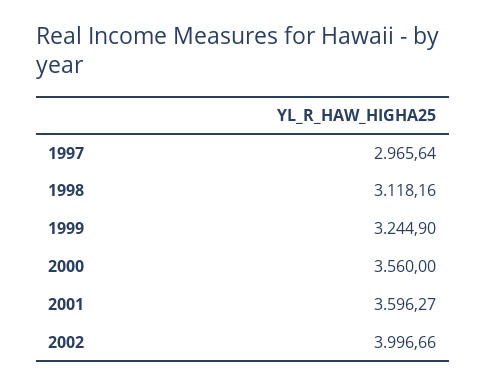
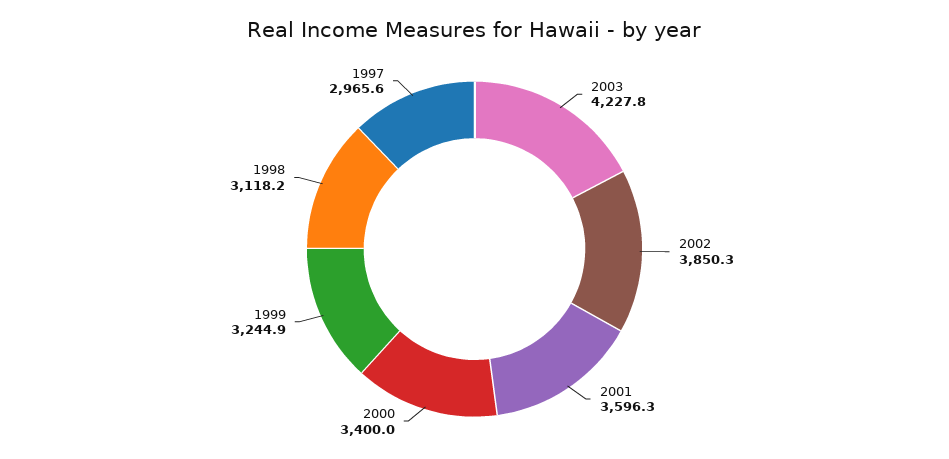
2000: 3560 -> 3400
2002: 3996.66 -> 3850.3
2003: none -> 4227.8

